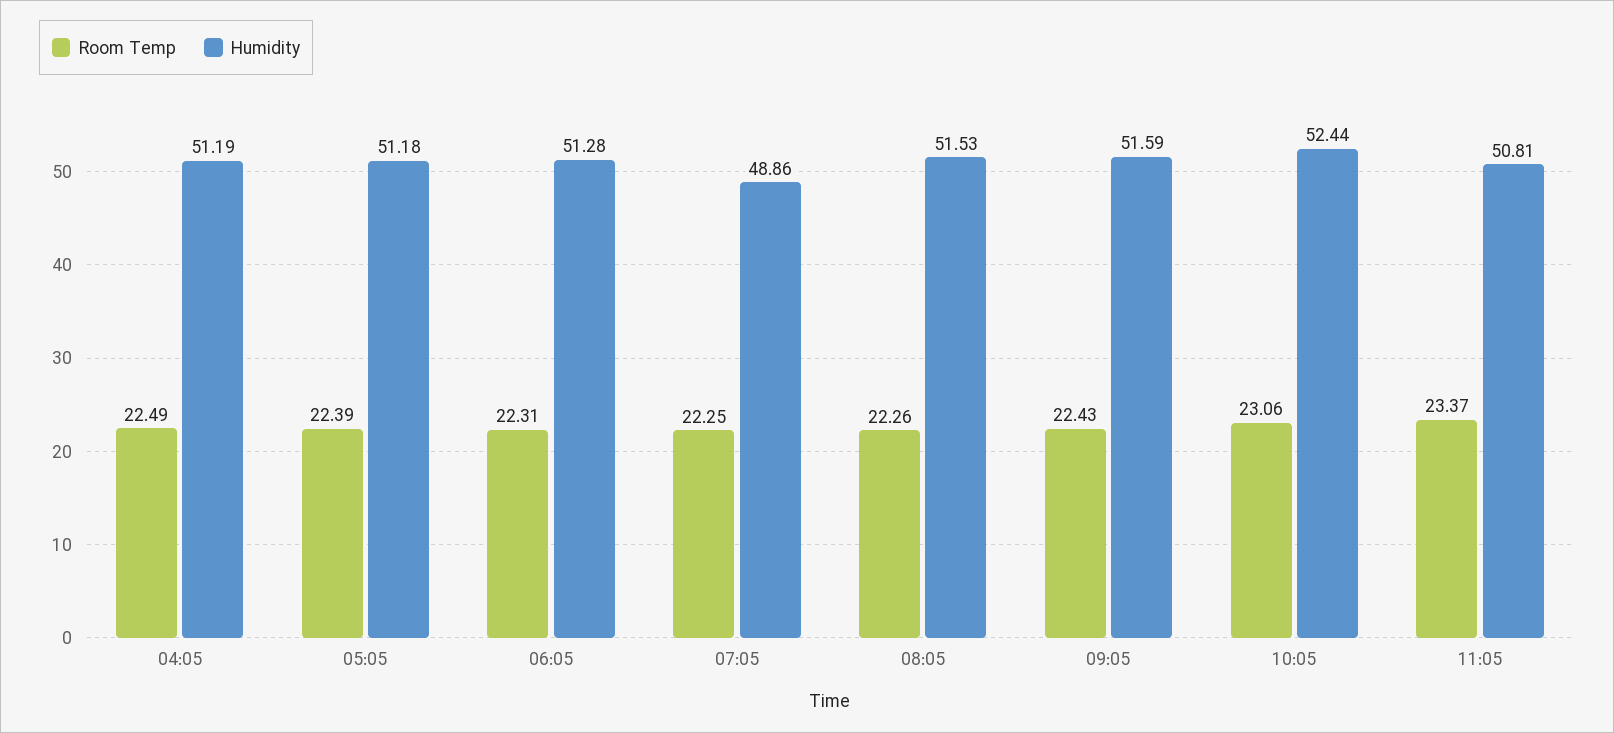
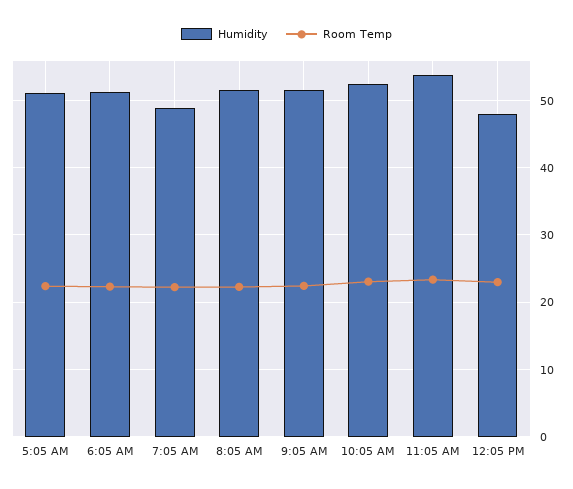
Room Temp, 04:05: 22.49 -> none
Humidity, 04:05: 51.19 -> none
Humidity, 11:05: 50.81 -> 54
Humidity, 12:05 PM: none -> 48
Room Temp, 12:05 PM: none -> 23

